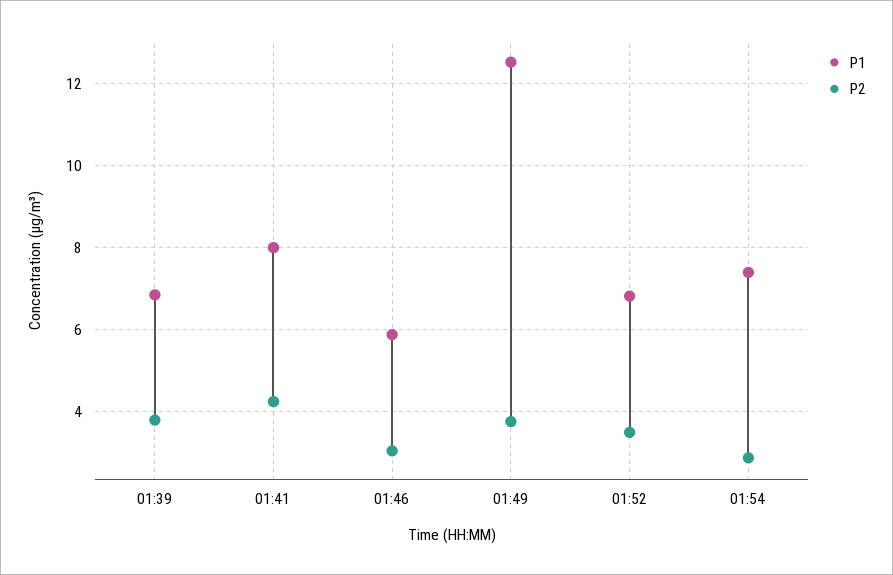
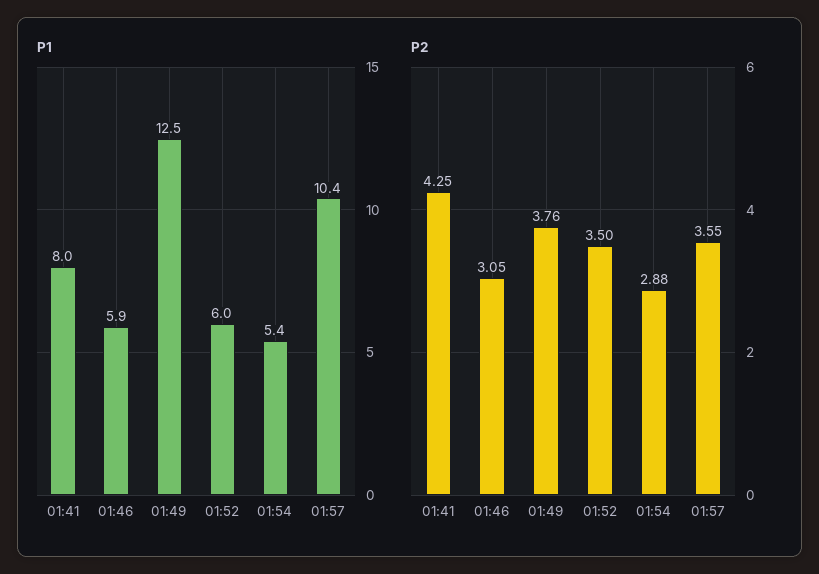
P1, 01:39: 6.8 -> none
P2, 01:39: 3.8 -> none
P1, 01:52: 6.8 -> 6
P1, 01:54: 7.4 -> 5.4
P1, 01:57: none -> 10.4
P2, 01:57: none -> 3.55

